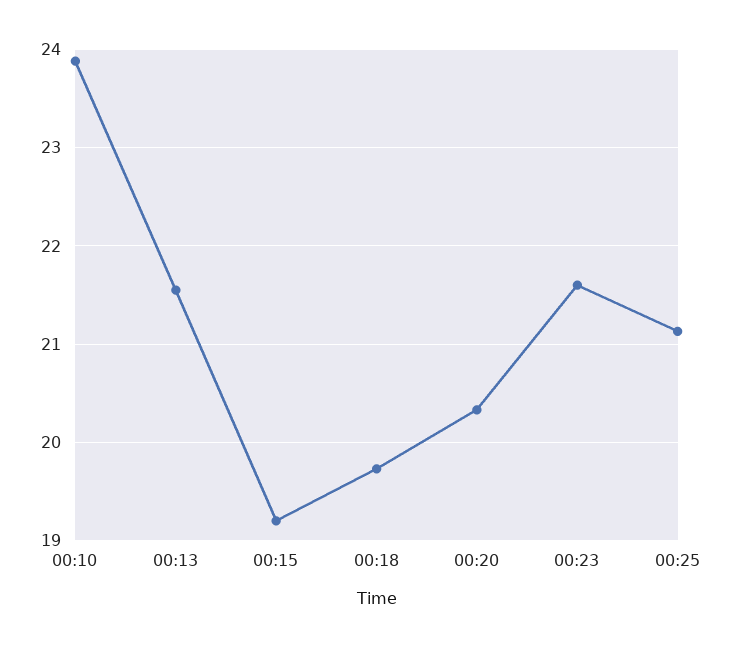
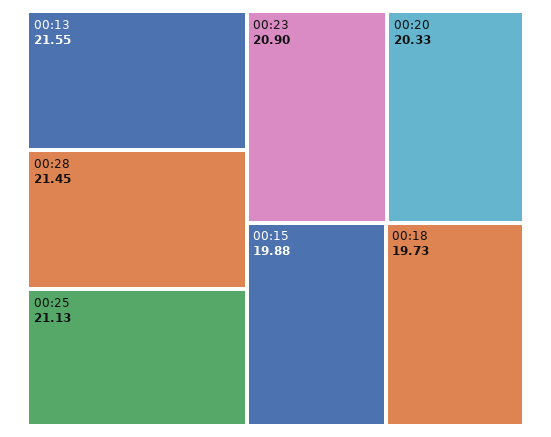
00:10: 23.9 -> none
00:15: 19.2 -> 19.88
00:23: 21.6 -> 20.9
00:28: none -> 21.45

